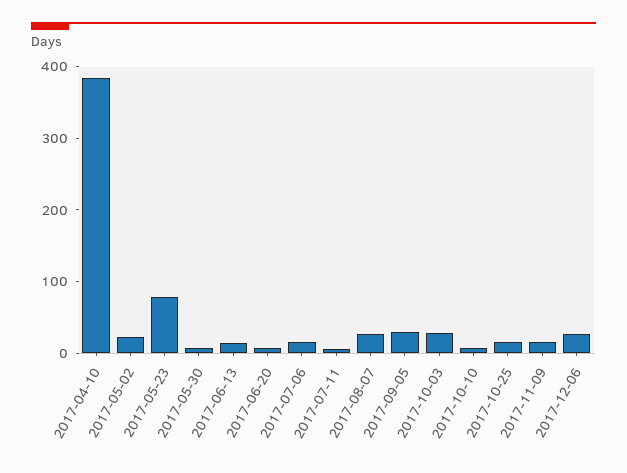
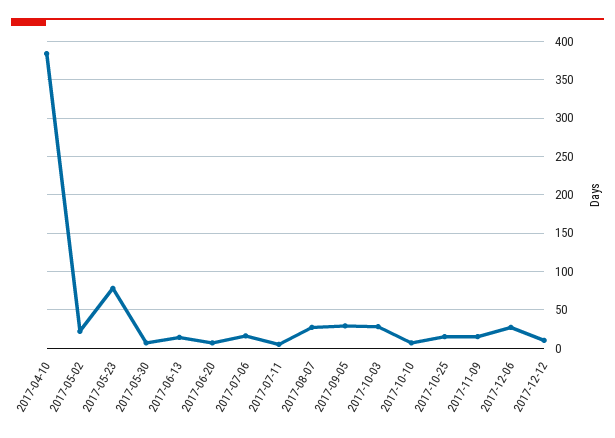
2017-12-12: none -> 10

